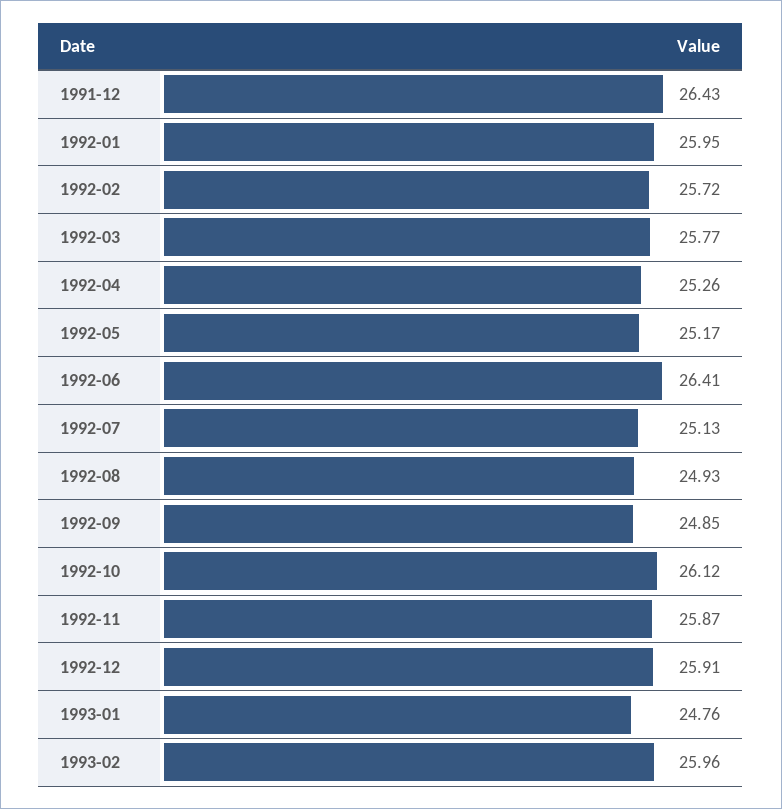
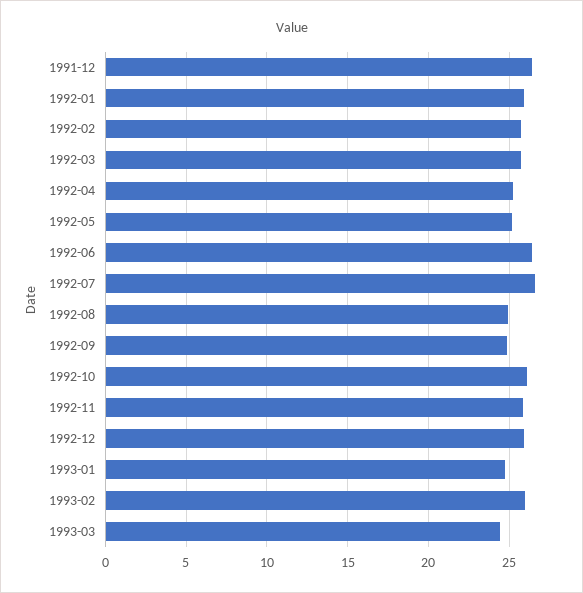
1992-07: 25.13 -> 26.5
1993-03: none -> 24.5

